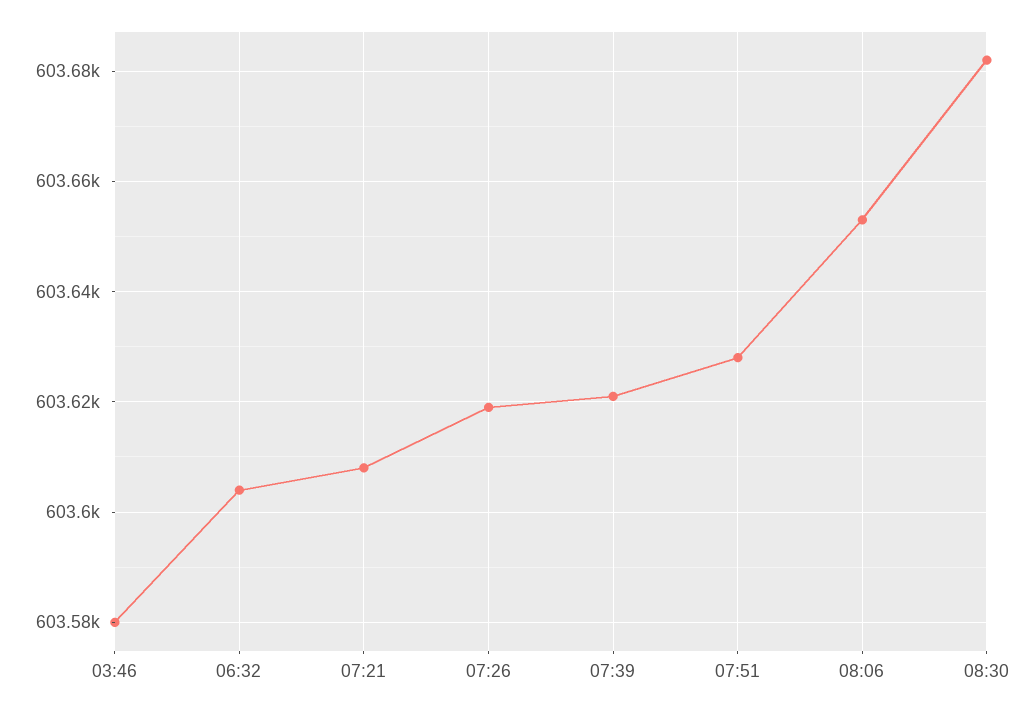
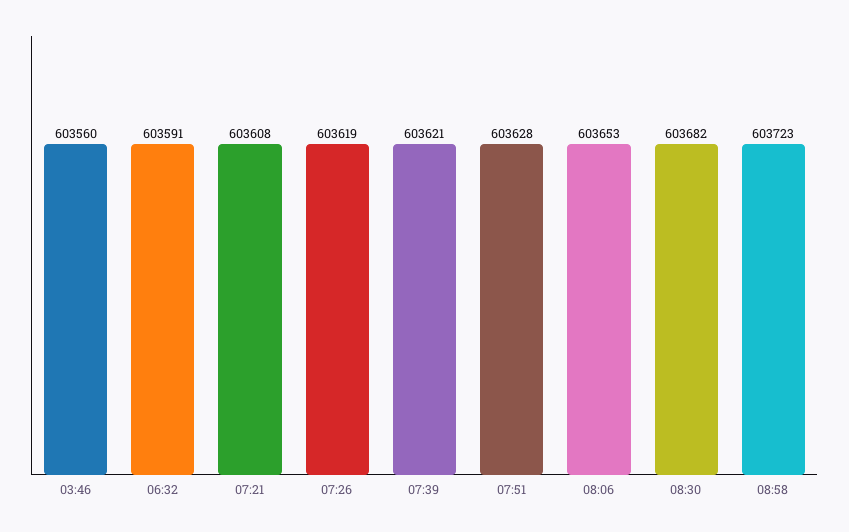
03:46: 603580 -> 603560
06:32: 603605 -> 603591
08:58: none -> 603723

